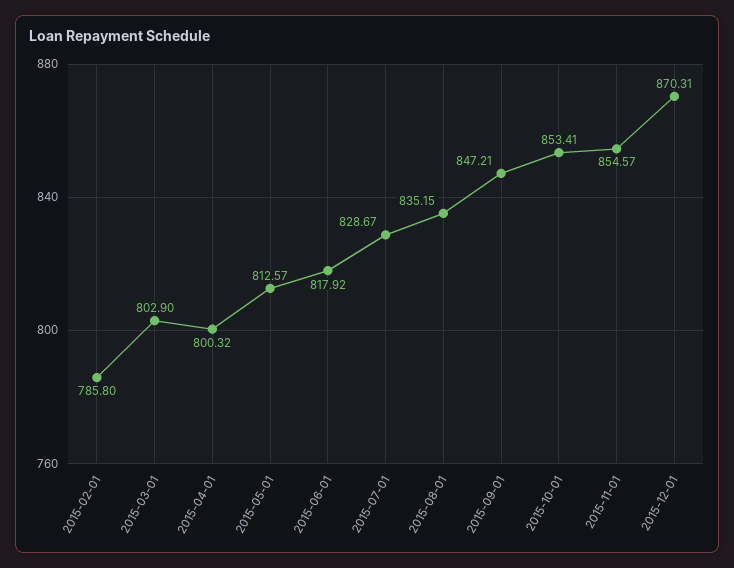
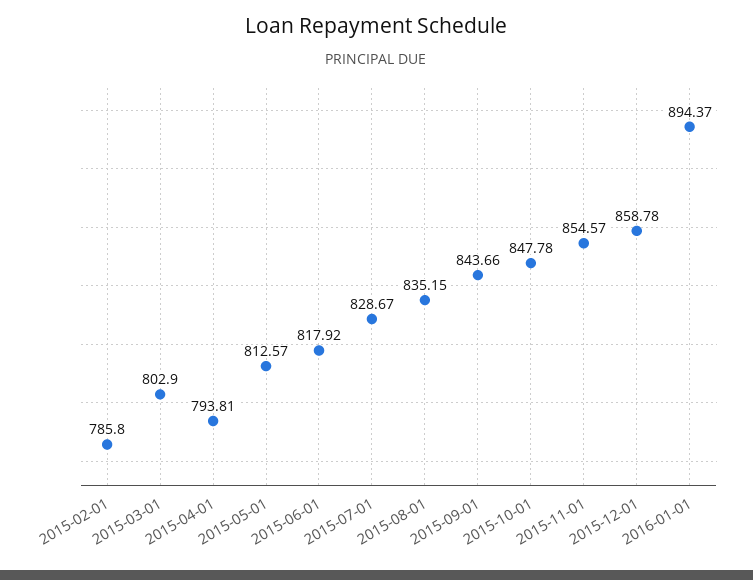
2015-04-01: 800.32 -> 793.81
2015-09-01: 847.21 -> 843.66
2015-10-01: 853.41 -> 847.78
2015-12-01: 870.31 -> 858.78
2016-01-01: none -> 894.37

